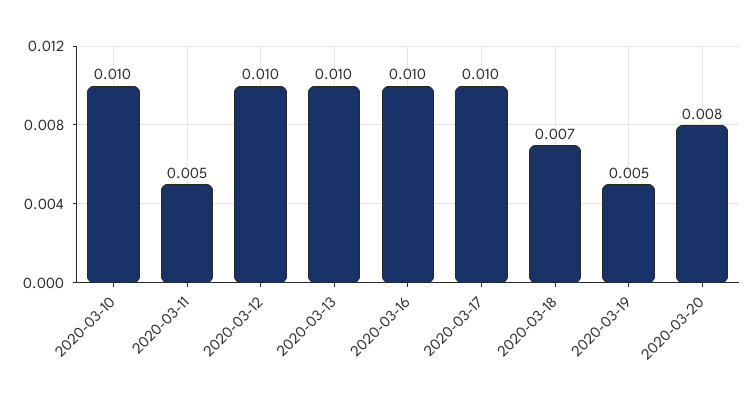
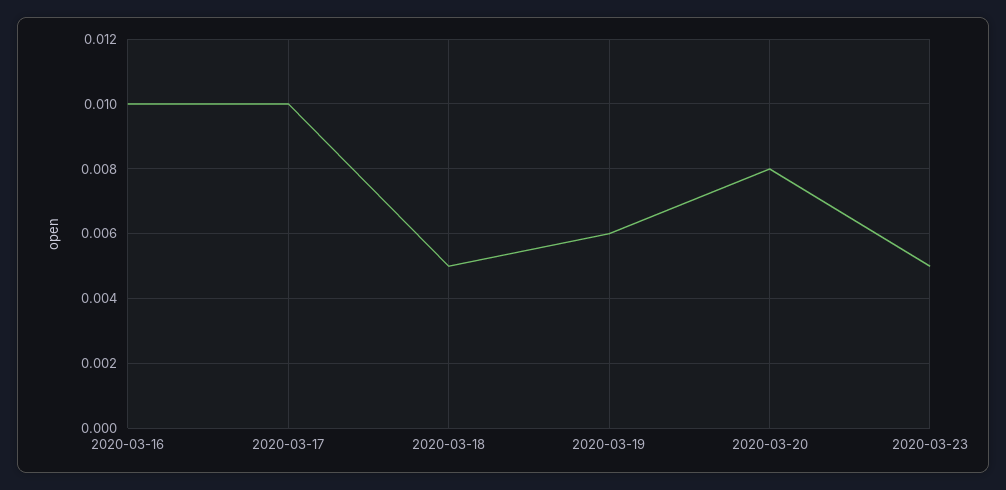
2020-03-10: 0.01 -> none
2020-03-11: 0.005 -> none
2020-03-12: 0.01 -> none
2020-03-13: 0.01 -> none
2020-03-18: 0.007 -> 0.005
2020-03-19: 0.005 -> 0.006
2020-03-23: none -> 0.005

